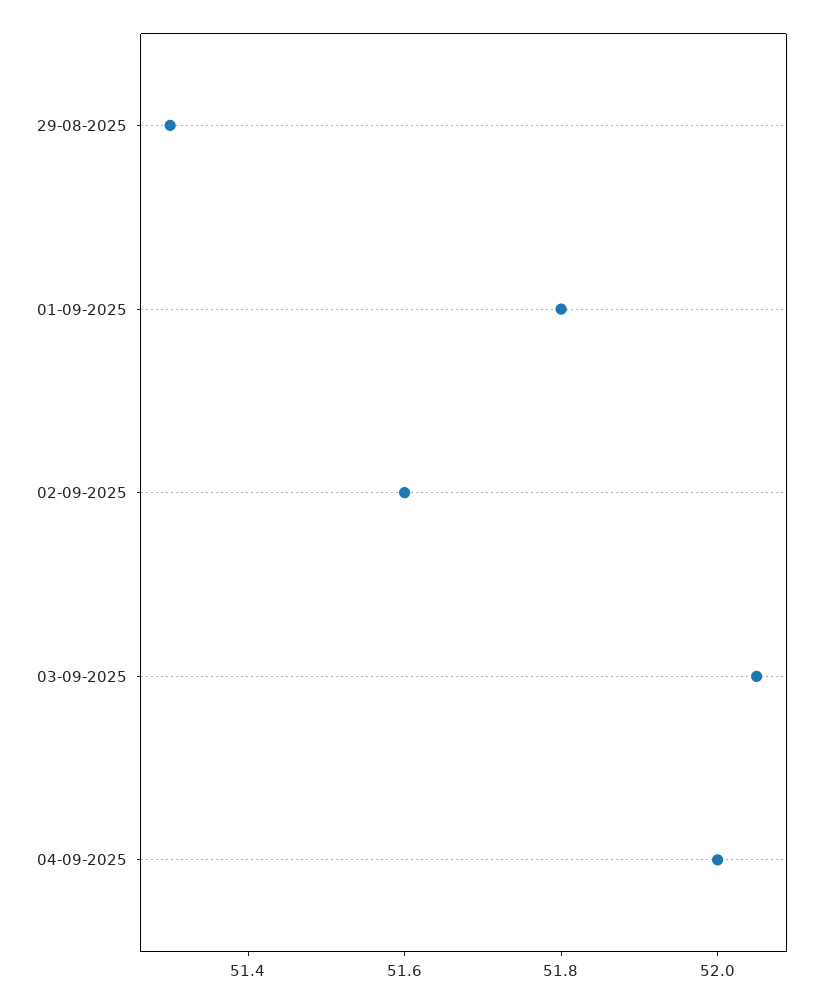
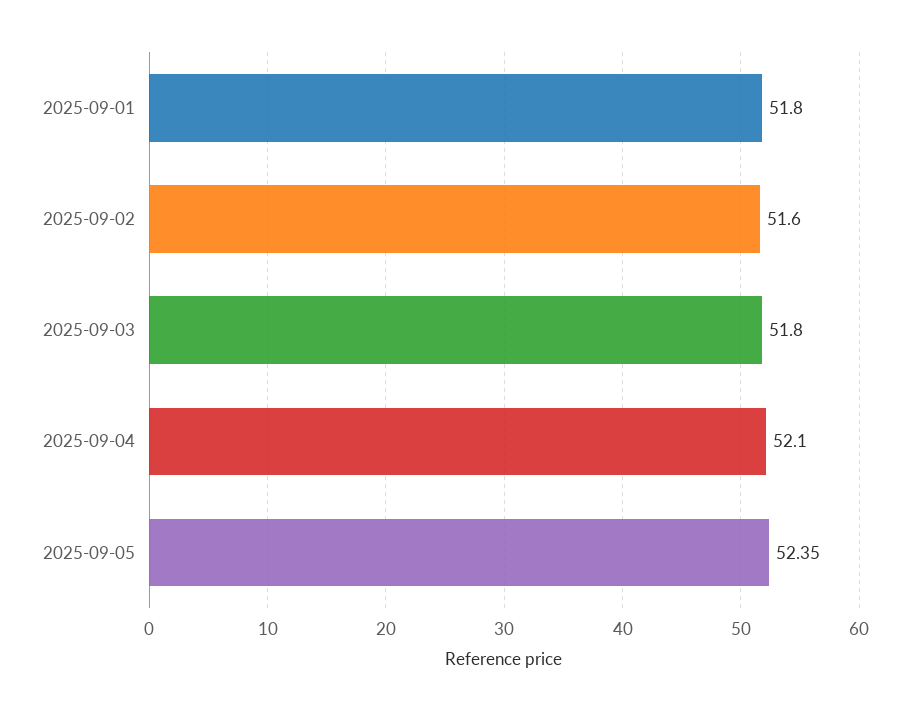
29-08-2025: 51.3 -> none
03-09-2025: 52.05 -> 51.8
04-09-2025: 52 -> 52.1
2025-09-05: none -> 52.35

